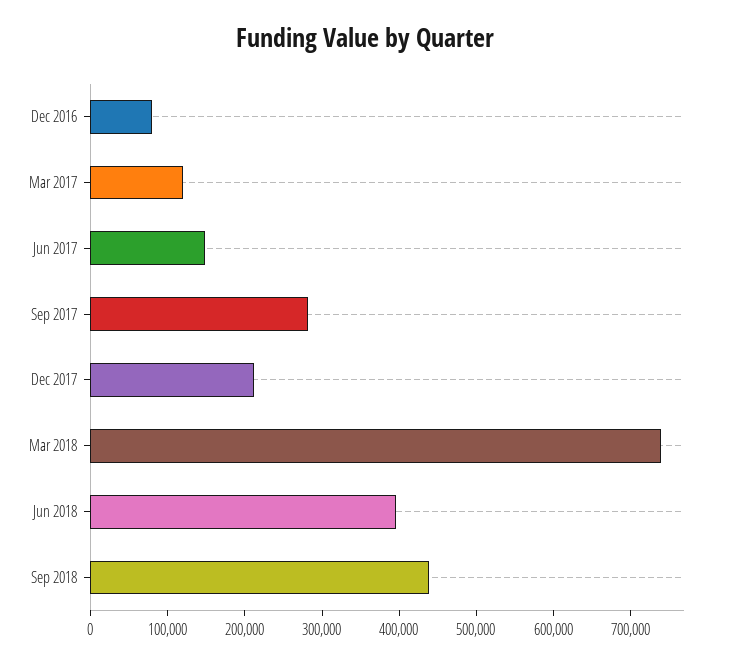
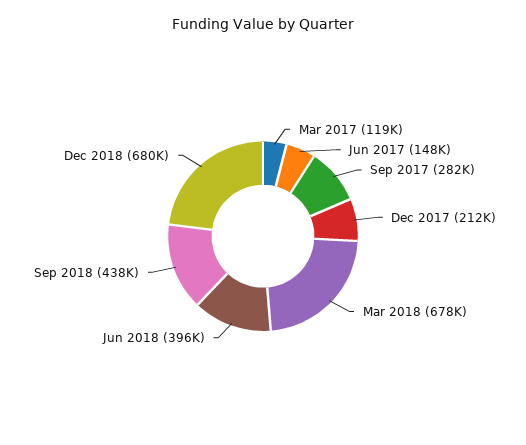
Dec 2016: 80000 -> none
Mar 2018: 740000 -> 678000
Dec 2018: none -> 680000

